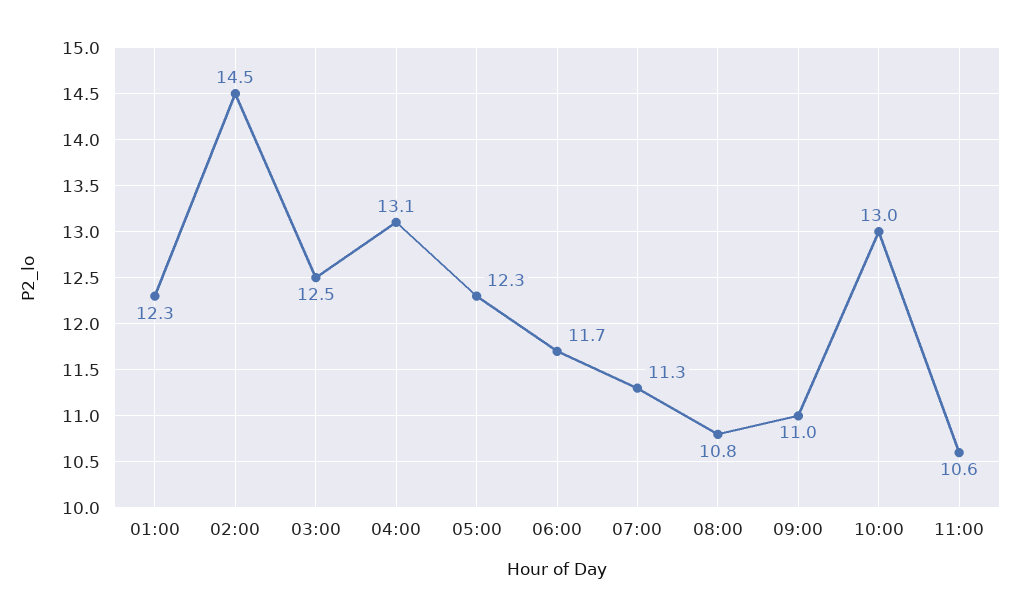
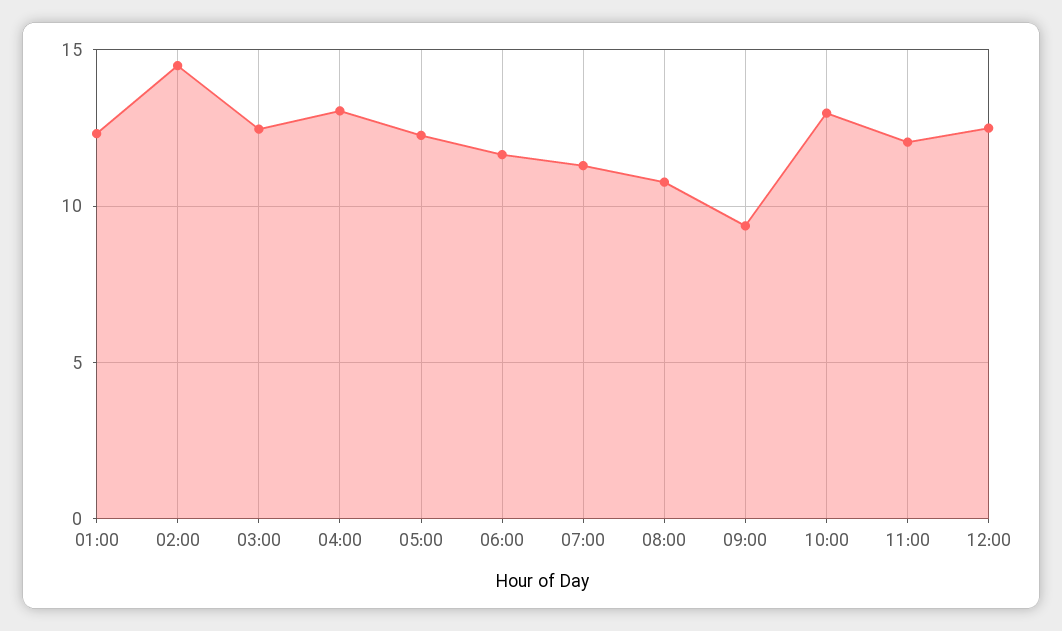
09:00: 11 -> 9.5
11:00: 10.6 -> 12
12:00: none -> 12.5

